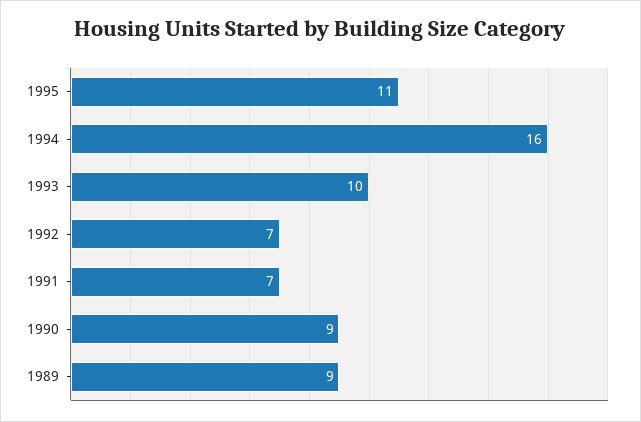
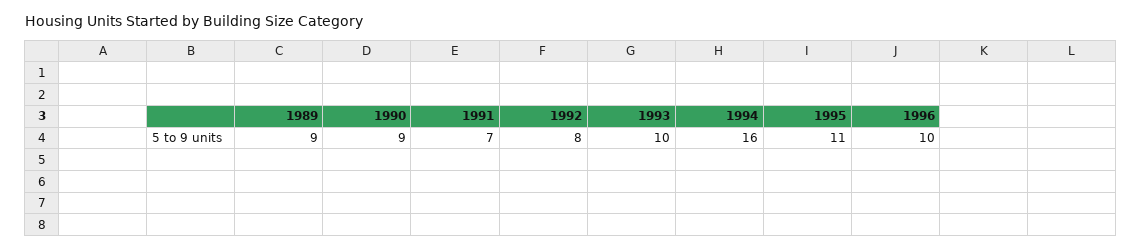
1992: 7 -> 8
1996: none -> 10

